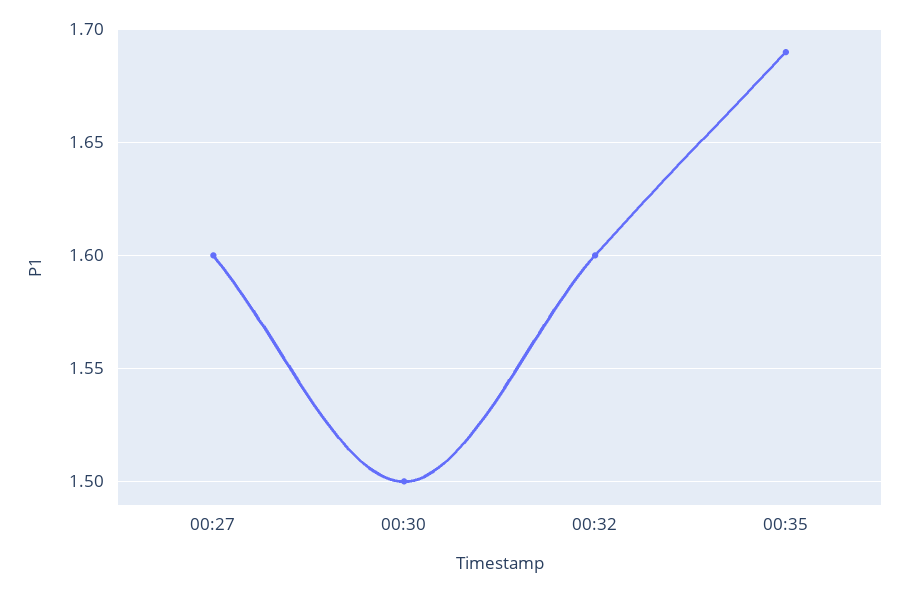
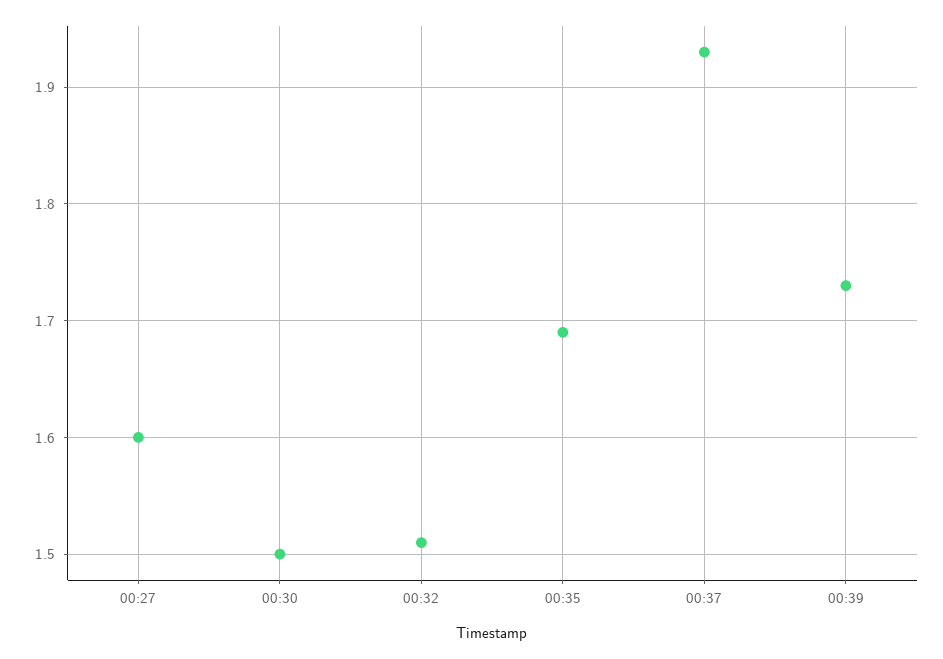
00:32: 1.6 -> 1.51
00:37: none -> 1.93
00:39: none -> 1.73

